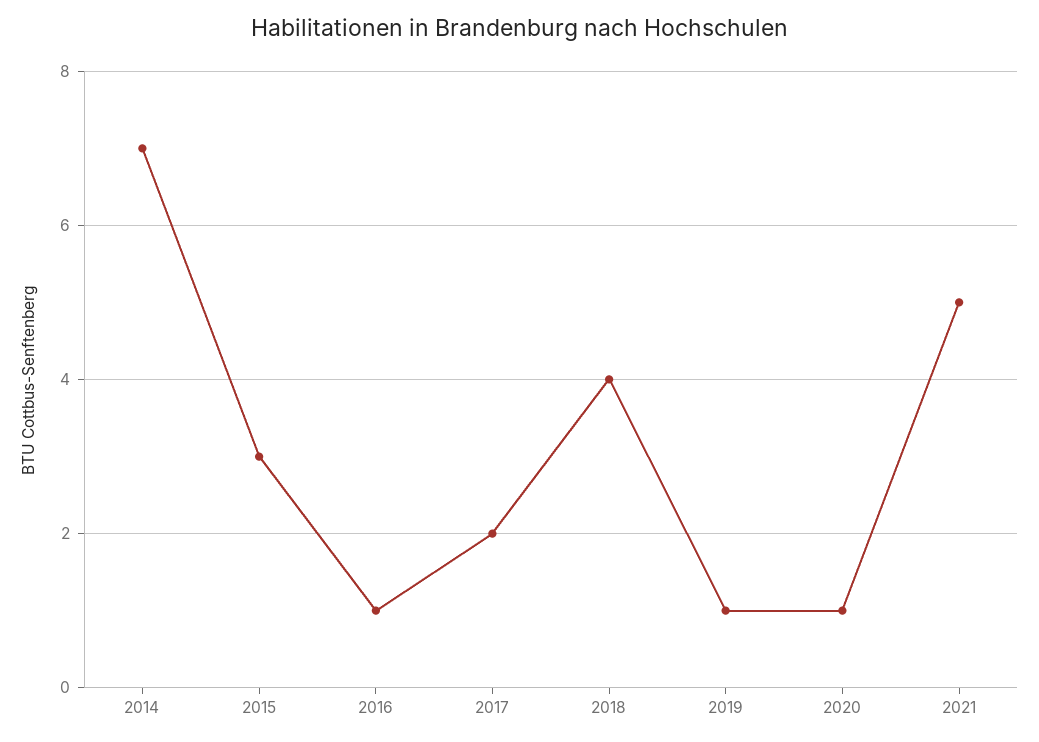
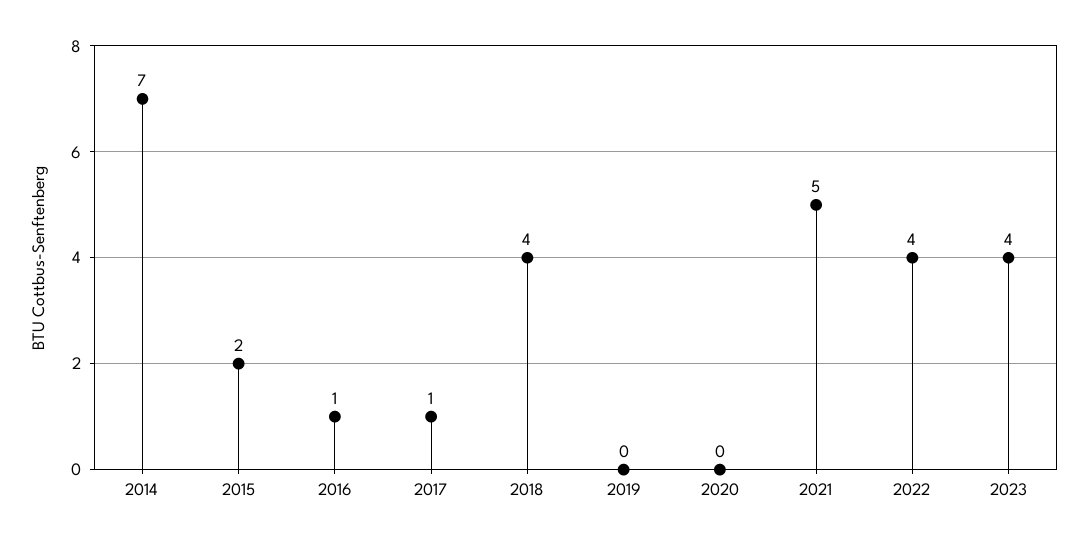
2015: 3 -> 2
2017: 2 -> 1
2019: 1 -> 0
2020: 1 -> 0
2022: none -> 4
2023: none -> 4

